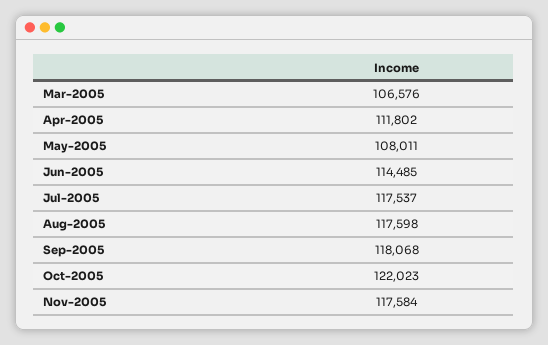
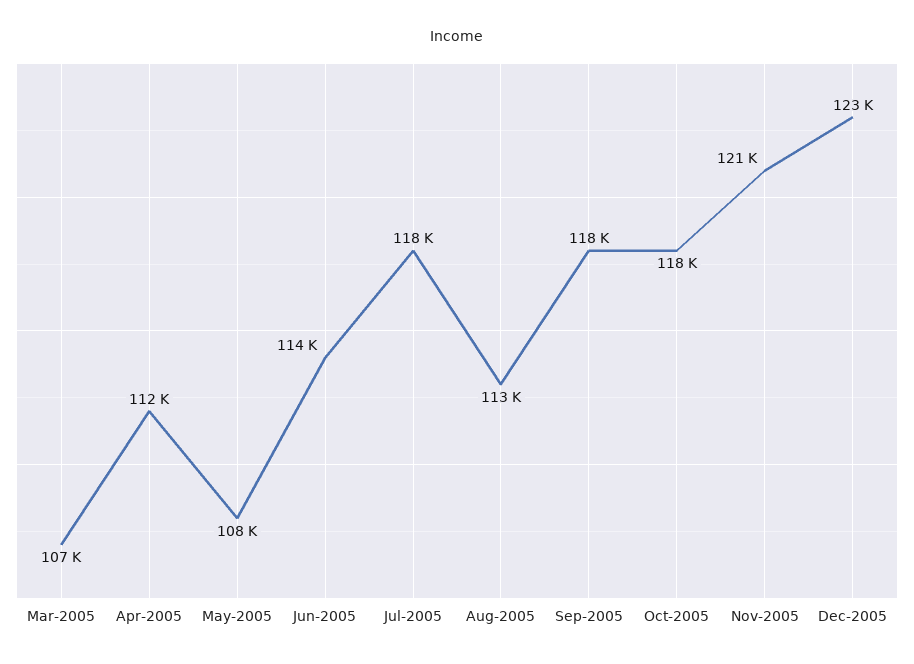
Aug-2005: 117598 -> 113000
Oct-2005: 122023 -> 118000
Nov-2005: 117584 -> 121000
Dec-2005: none -> 123000

